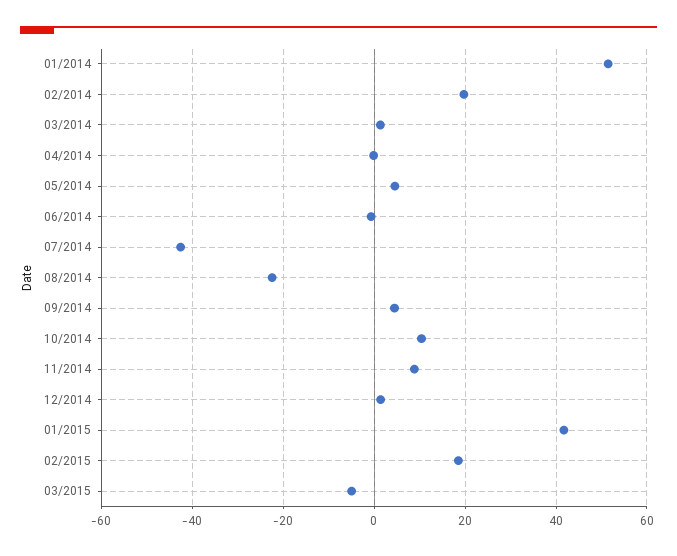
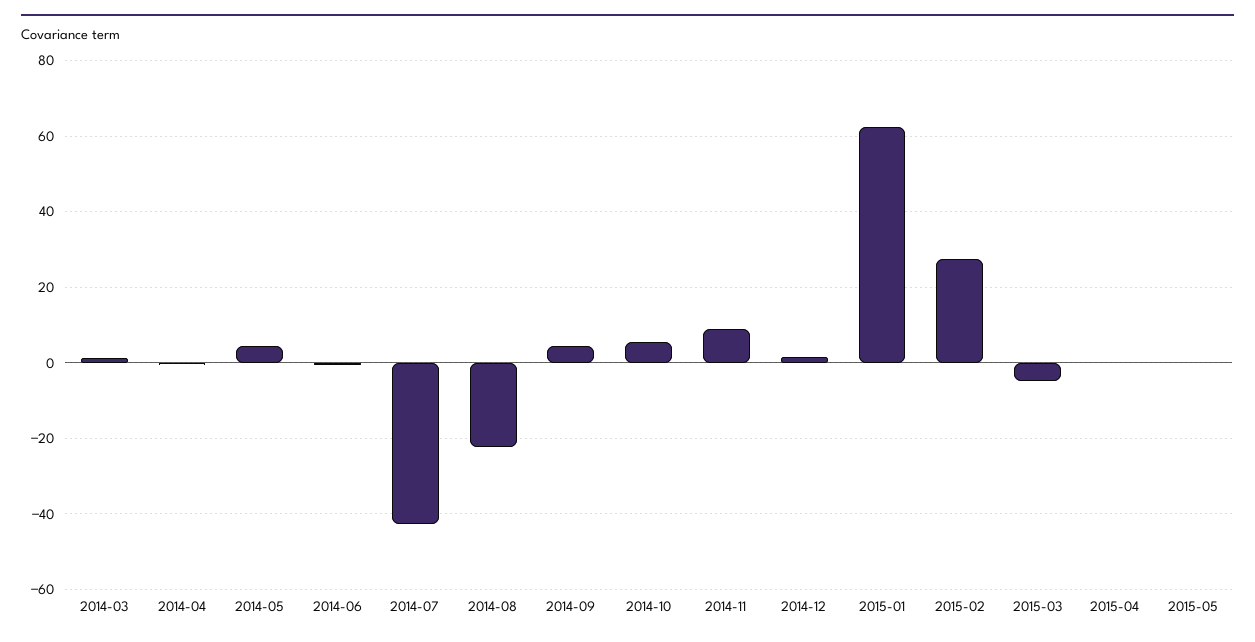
01/2014: 52 -> none
02/2014: 20 -> none
10/2014: 10 -> 6
01/2015: 42 -> 62
02/2015: 18 -> 28
2015-04: none -> 0
2015-05: none -> 0

